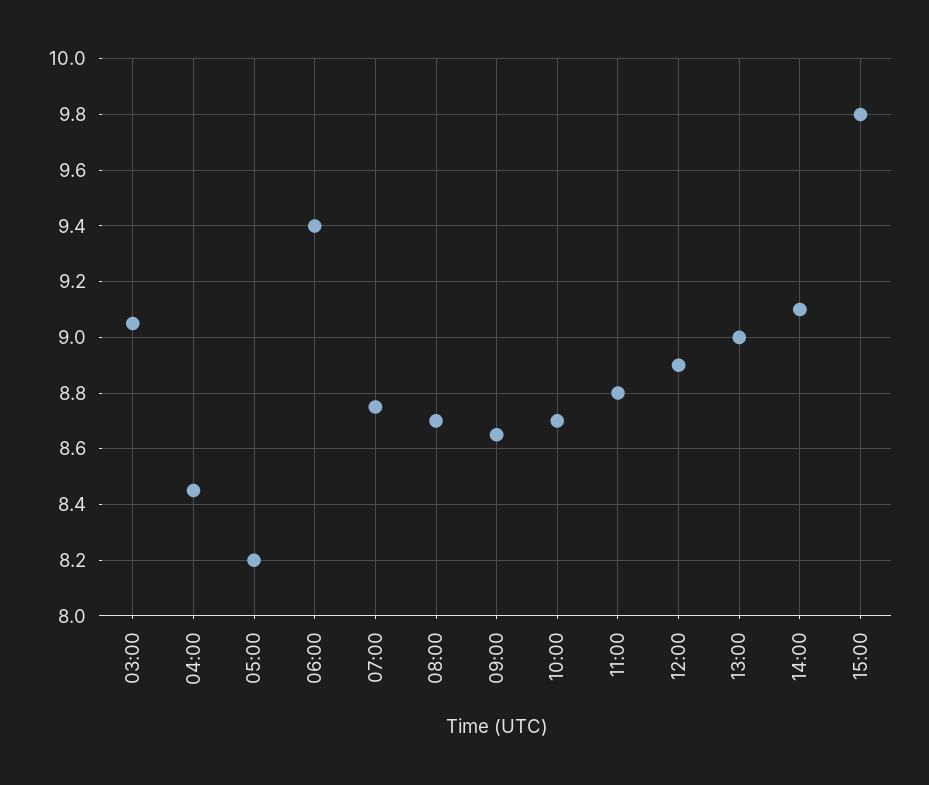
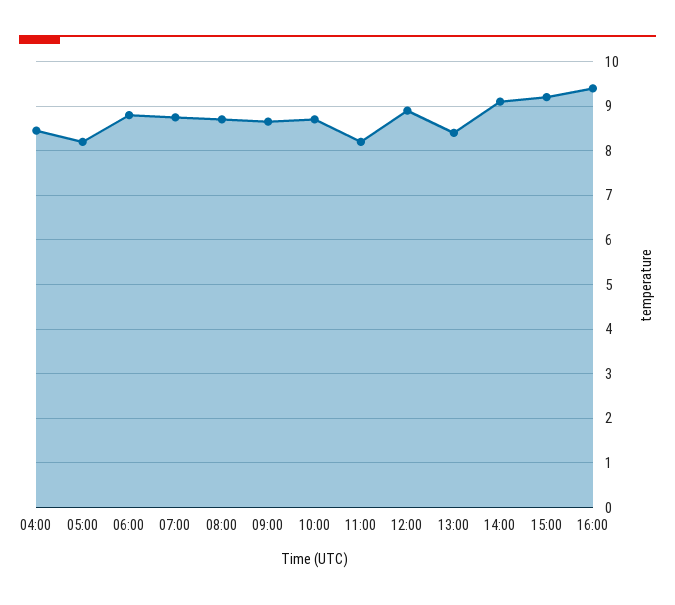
03:00: 9.05 -> none
06:00: 9.4 -> 8.8
11:00: 8.8 -> 8.2
13:00: 9 -> 8.4
15:00: 9.8 -> 9.2
16:00: none -> 9.4

